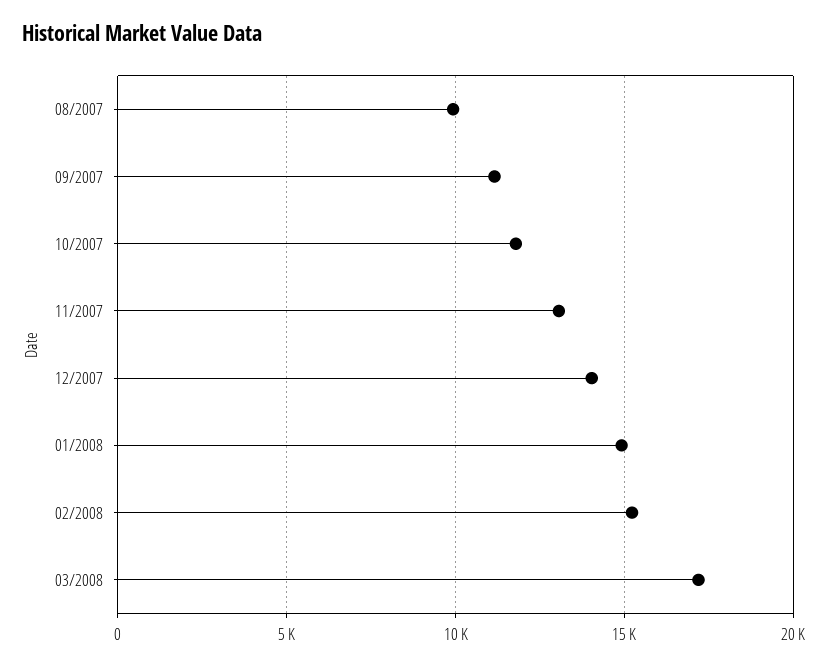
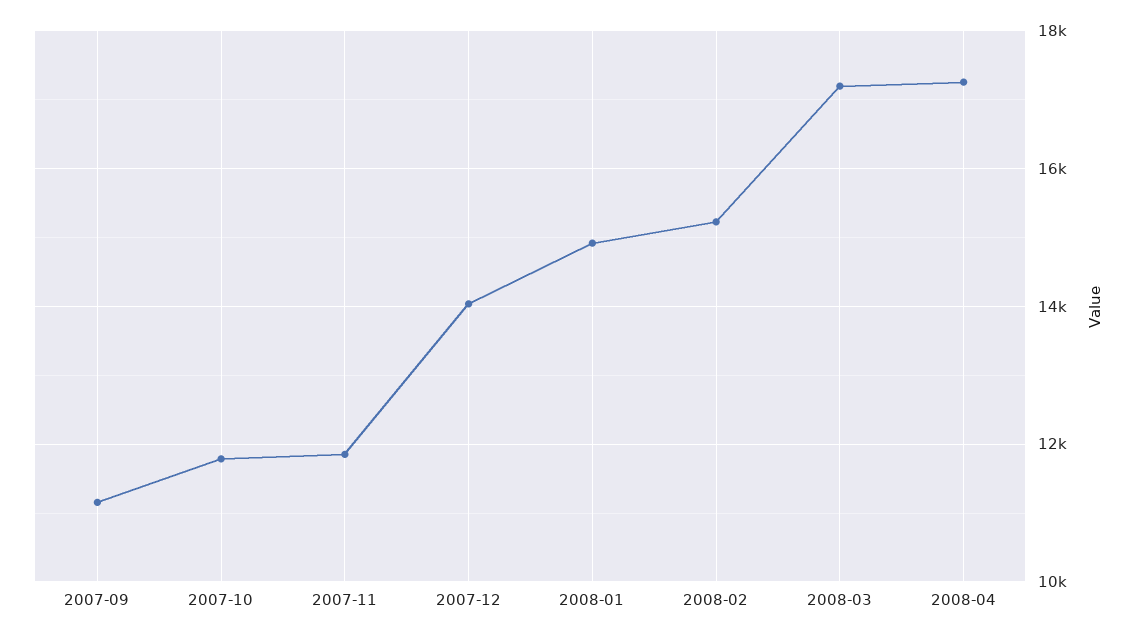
08/2007: 10000 -> none
11/2007: 13000 -> 11800
2008-04: none -> 17200

